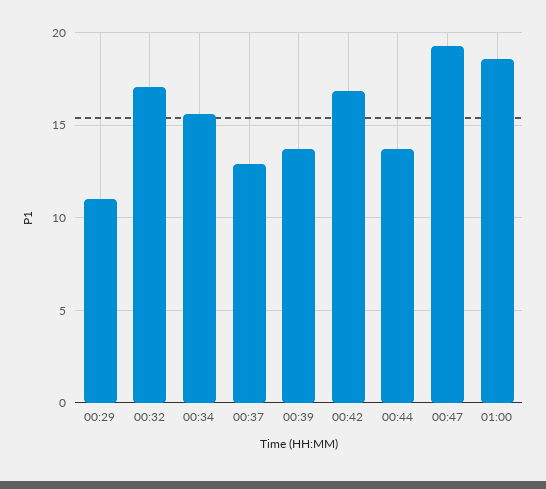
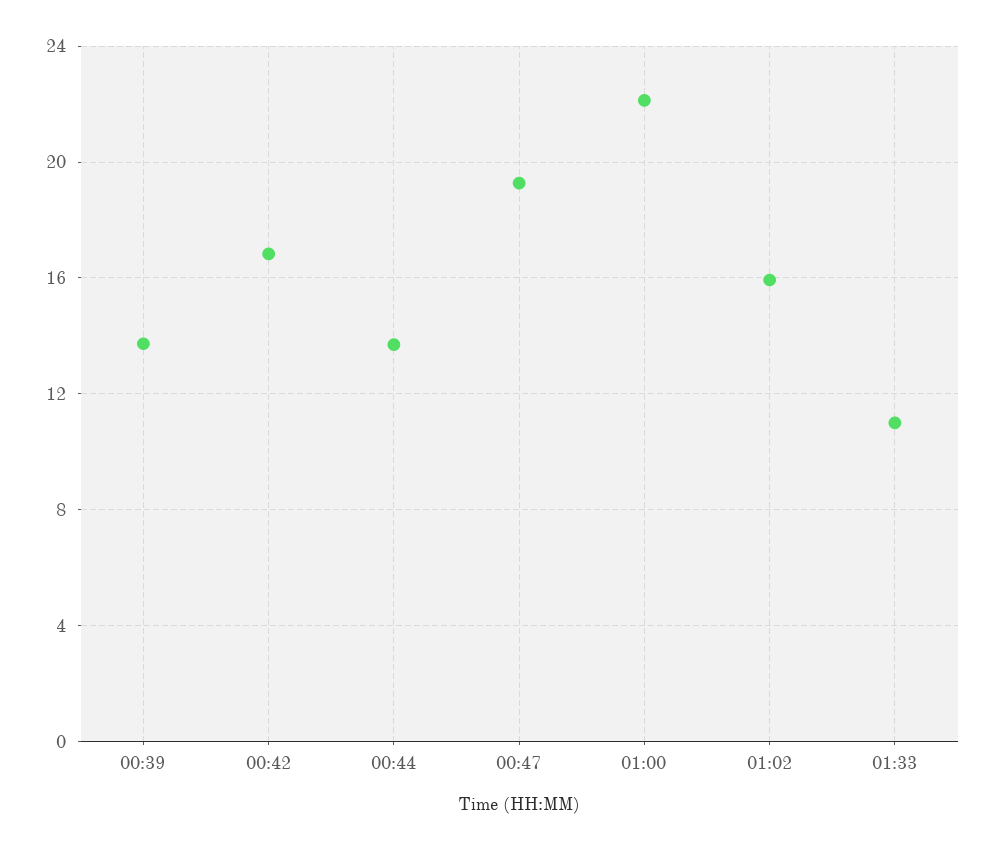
00:29: 11 -> none
00:32: 17 -> none
00:34: 15.5 -> none
00:37: 13 -> none
01:00: 18.5 -> 22
01:02: none -> 16
01:33: none -> 11

